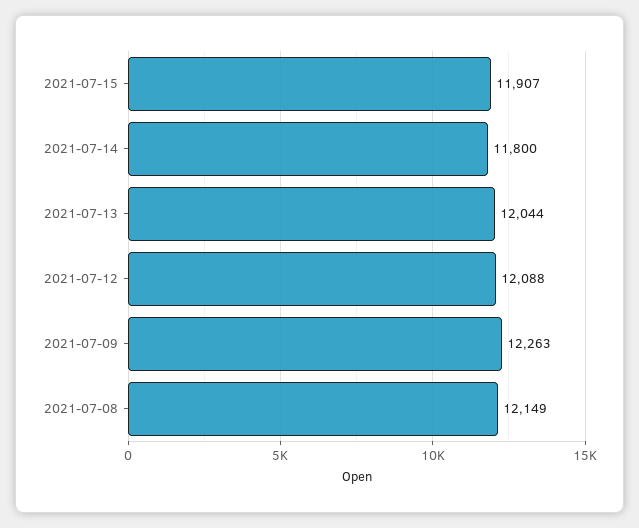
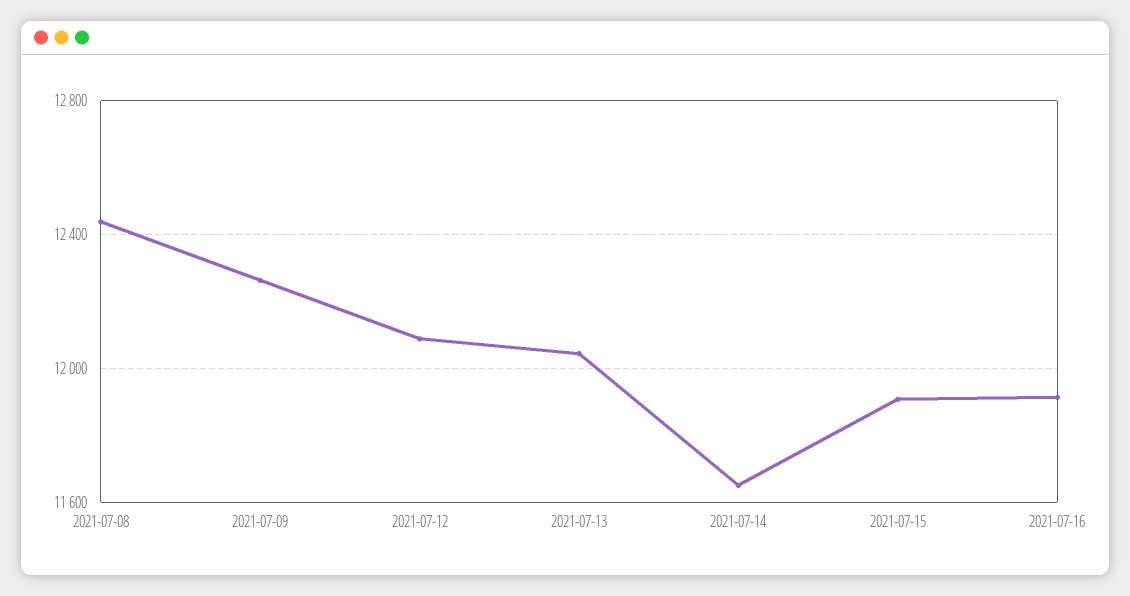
2021-07-14: 11800 -> 11650
2021-07-08: 12149 -> 12450
2021-07-16: none -> 11900

